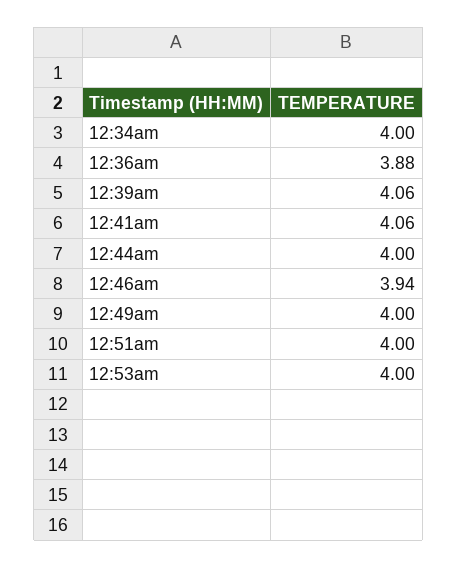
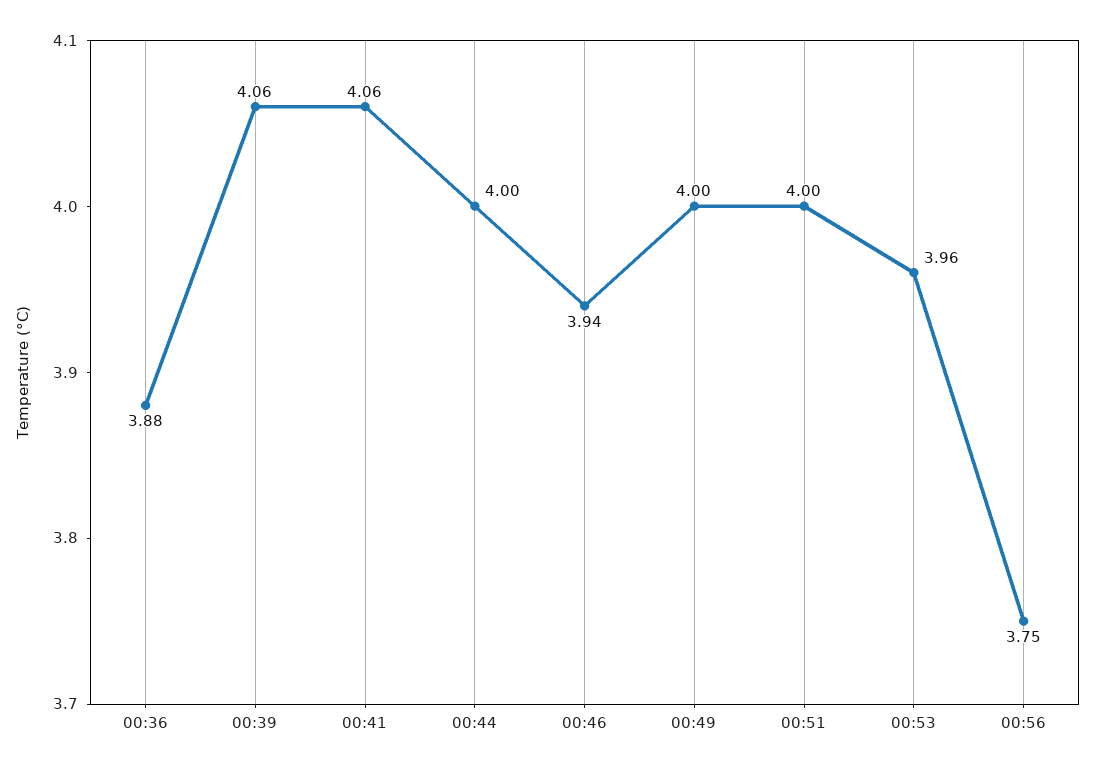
12:34am: 4 -> none
12:53am: 4 -> 3.96
00:56: none -> 3.75

